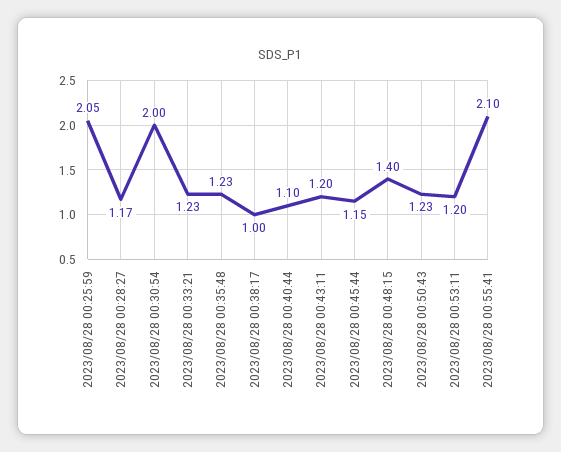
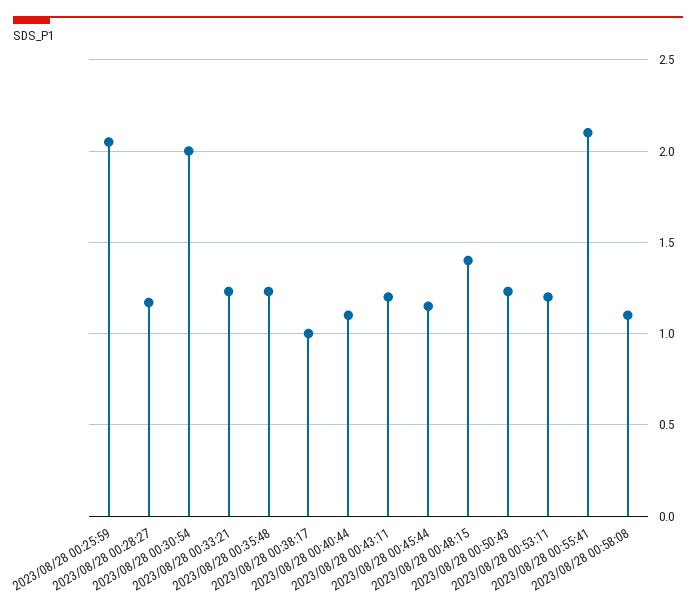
2023/08/28 00:58:08: none -> 1.1

